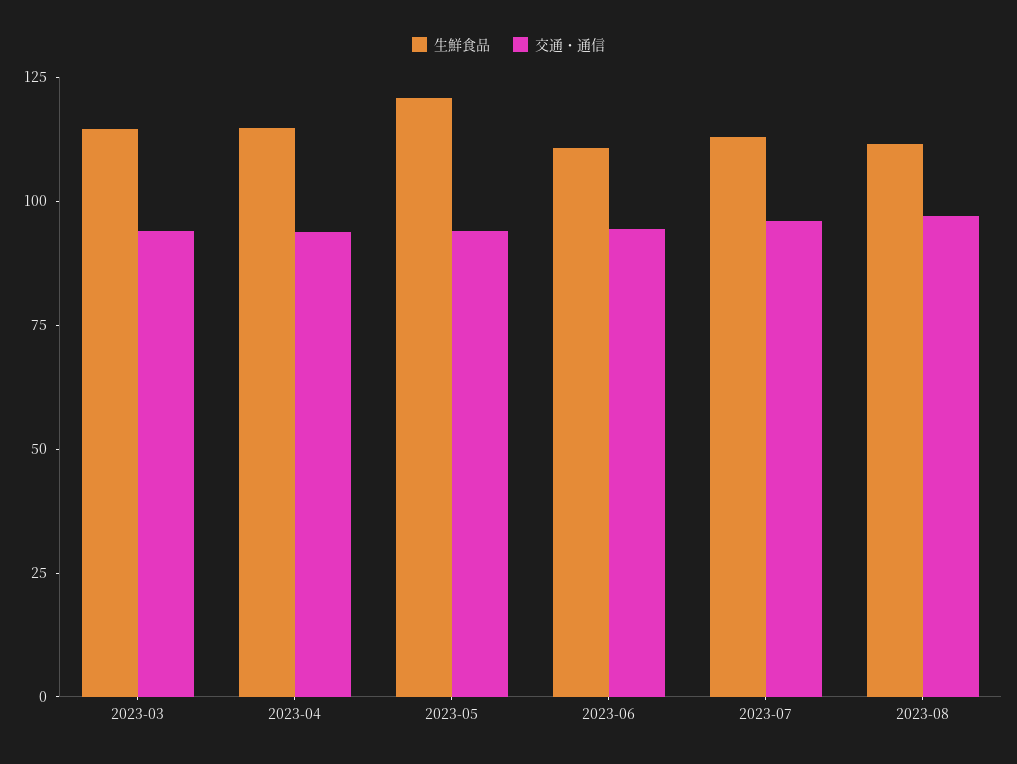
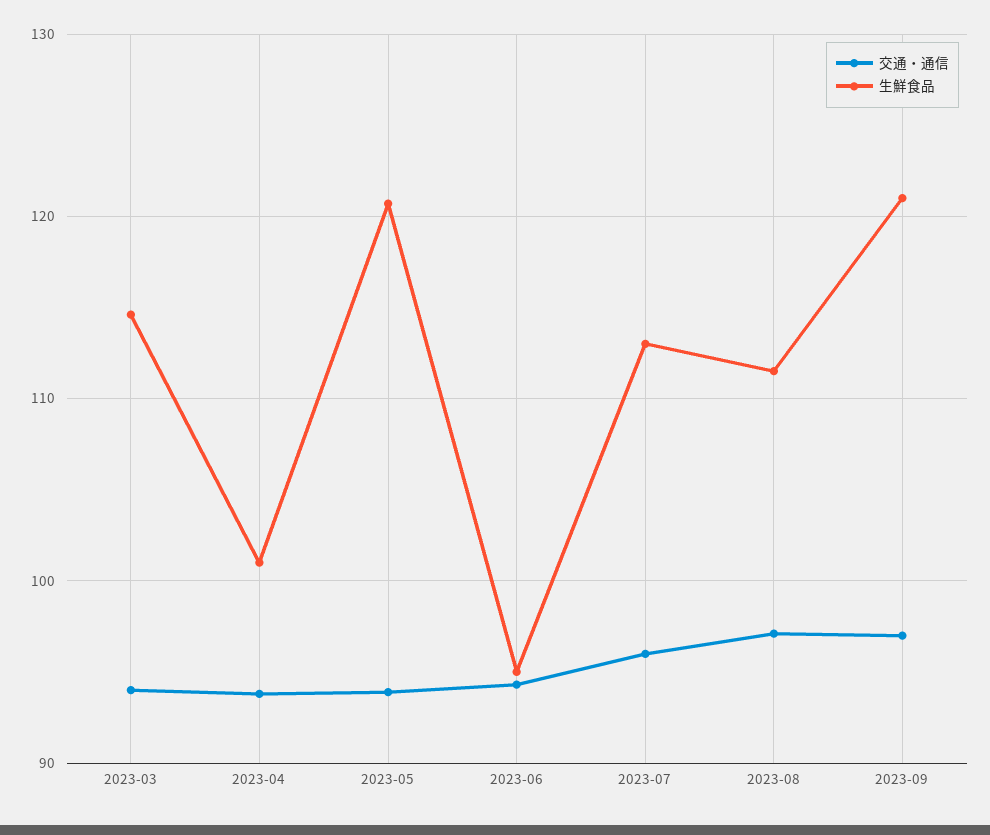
生鮮食品, 2023-04: 115 -> 101
生鮮食品, 2023-06: 110 -> 95
交通・通信, 2023-09: none -> 97
生鮮食品, 2023-09: none -> 121

